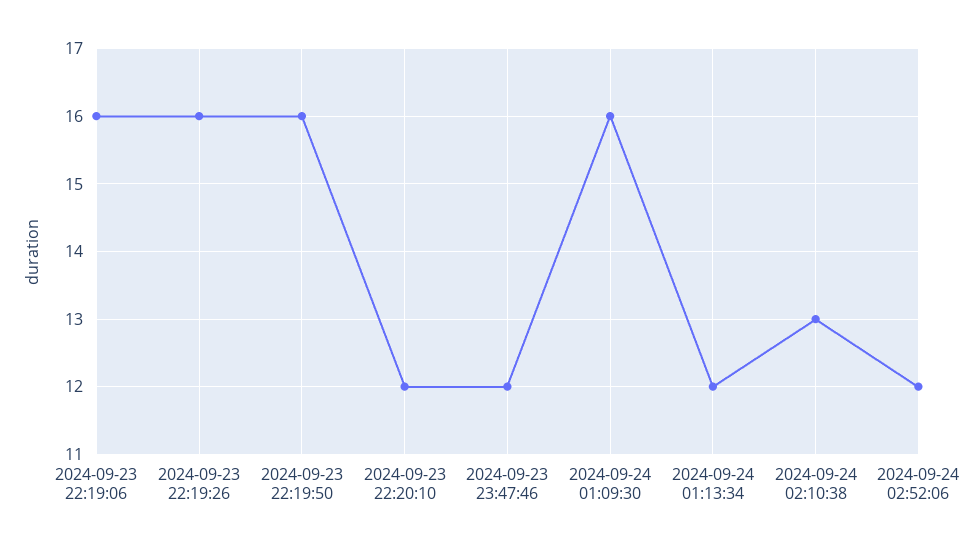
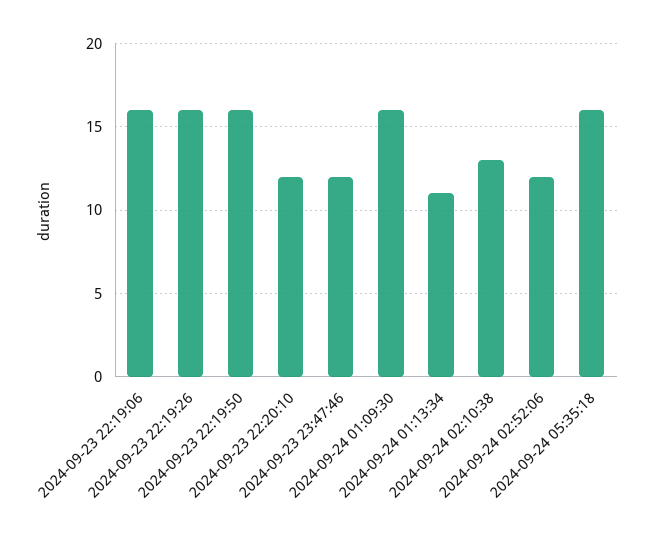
2024-09-24 01:13:34: 12 -> 11
2024-09-24 05:35:18: none -> 16

